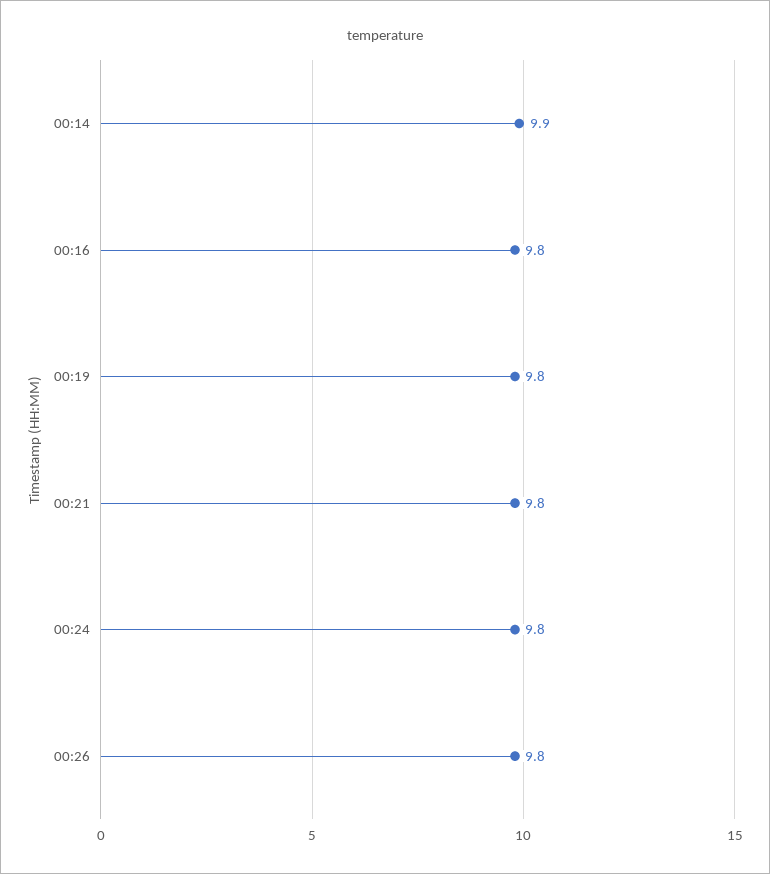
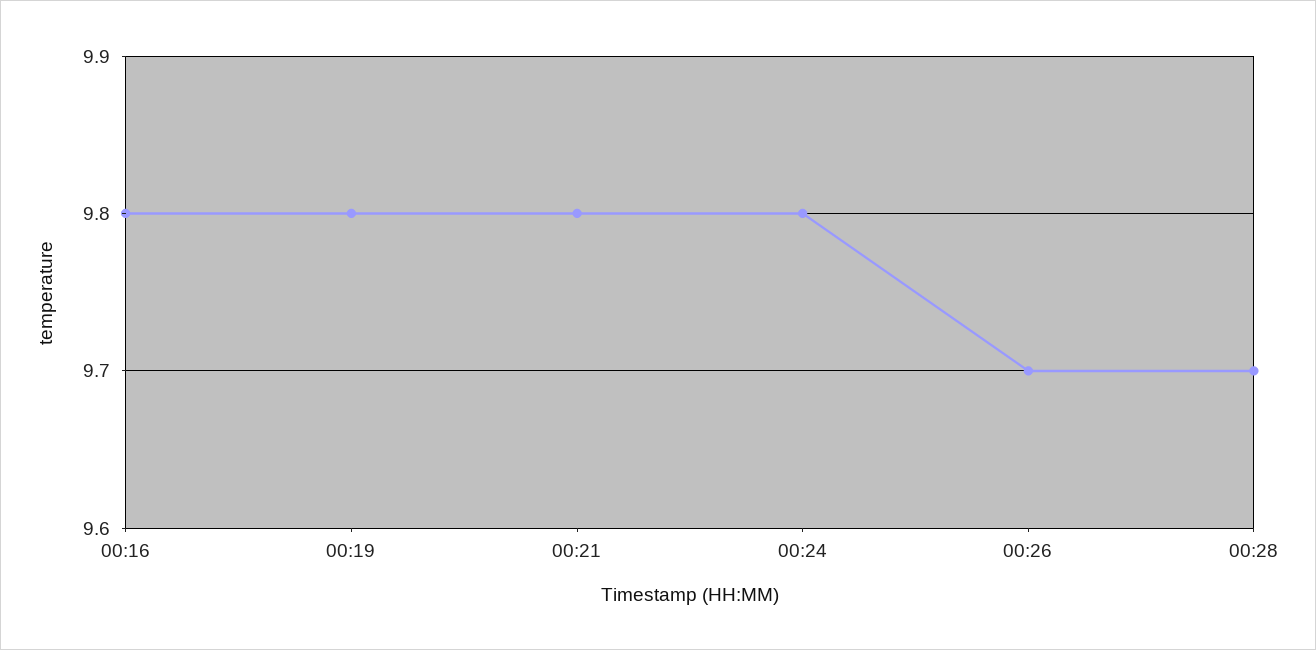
00:14: 9.9 -> none
00:26: 9.8 -> 9.7
00:28: none -> 9.7

